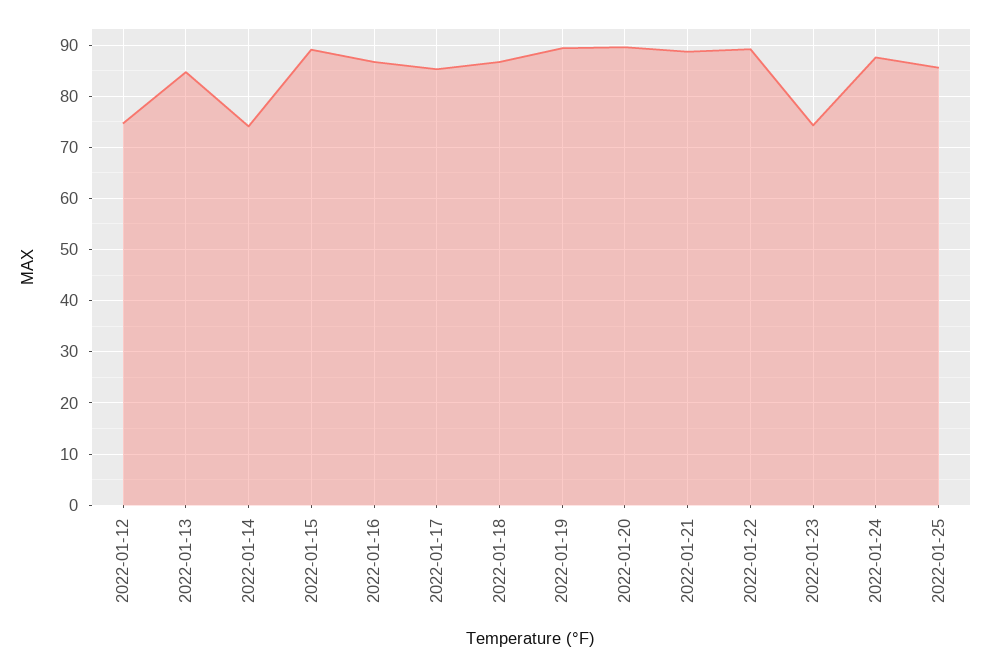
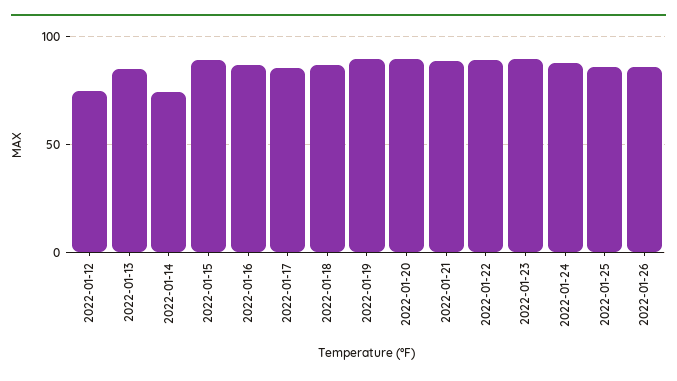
2022-01-23: 74 -> 90
2022-01-26: none -> 85

